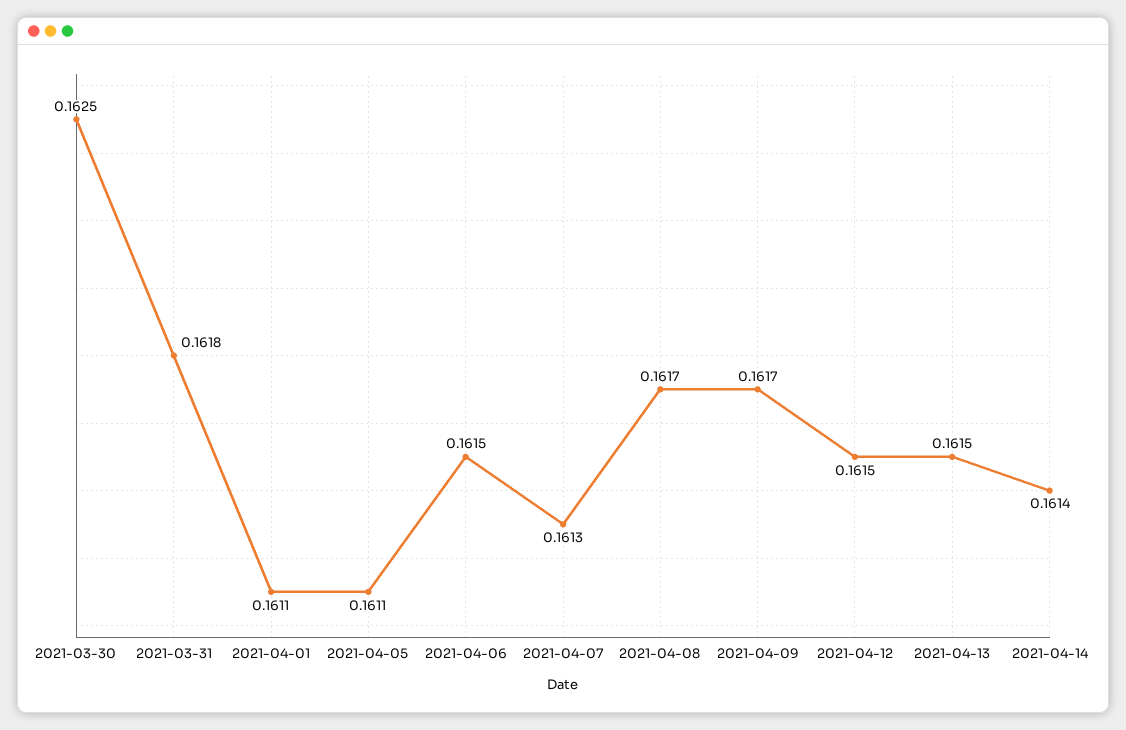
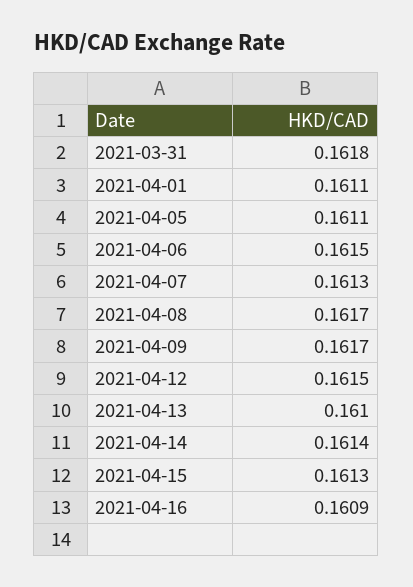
2021-03-30: 0.1625 -> none
2021-04-13: 0.1615 -> 0.161
2021-04-15: none -> 0.1613
2021-04-16: none -> 0.1609

